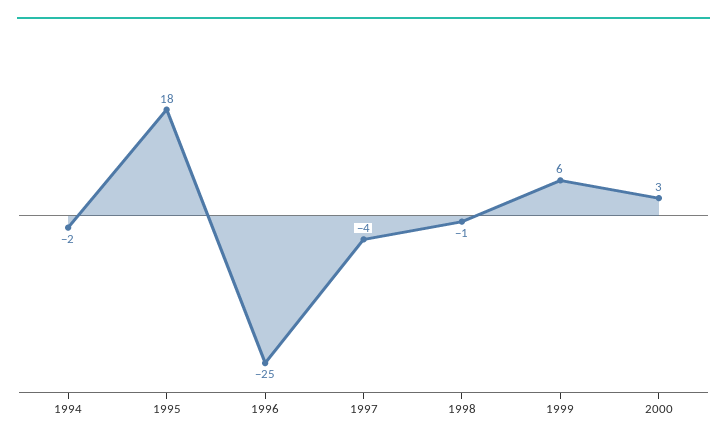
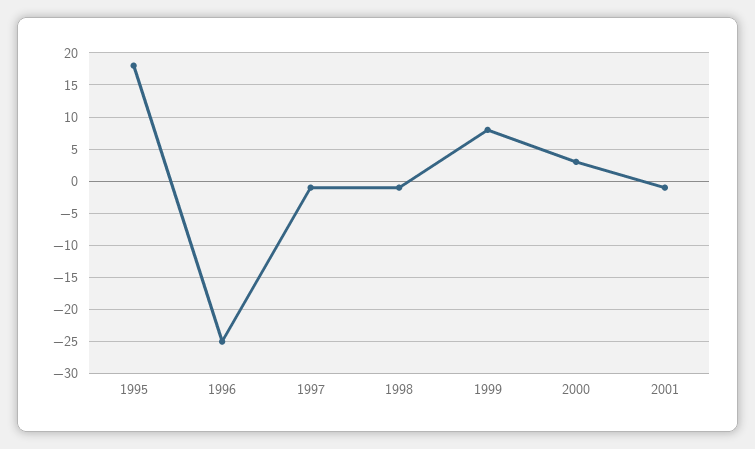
1994: -2 -> none
1997: -4 -> -1
1999: 6 -> 8
2001: none -> -1

